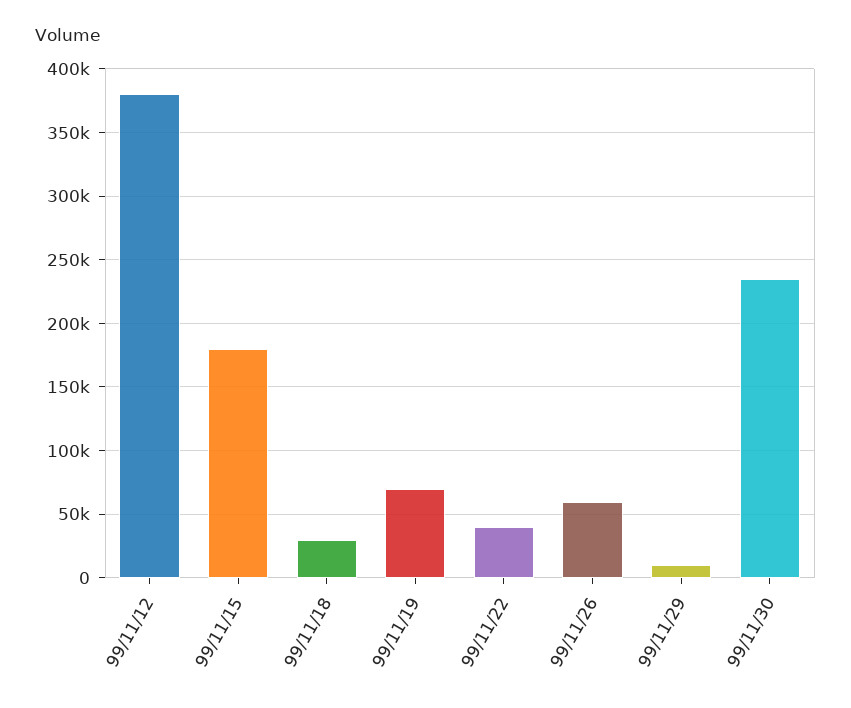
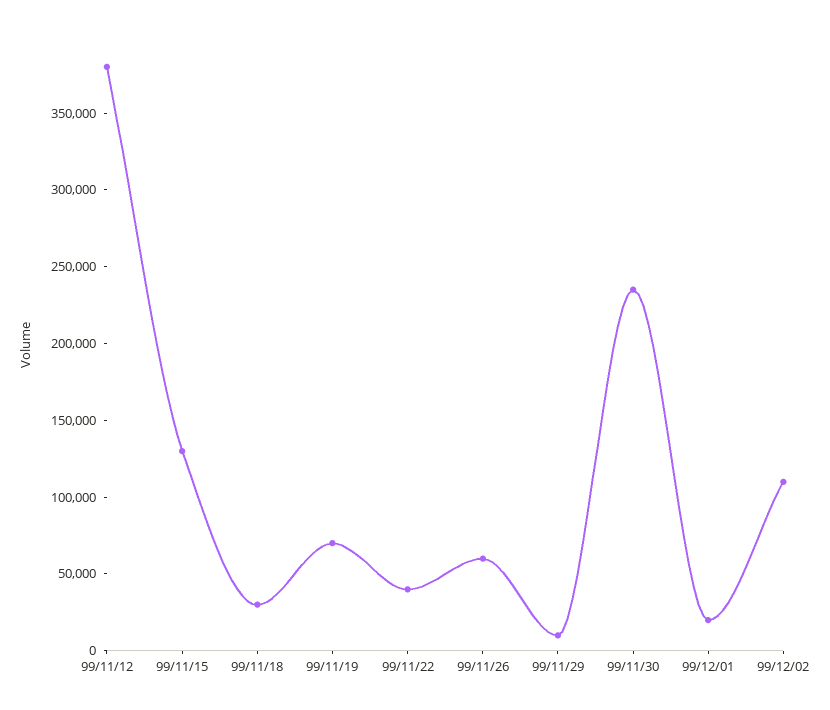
99/11/15: 180000 -> 130000
99/12/01: none -> 20000
99/12/02: none -> 110000

